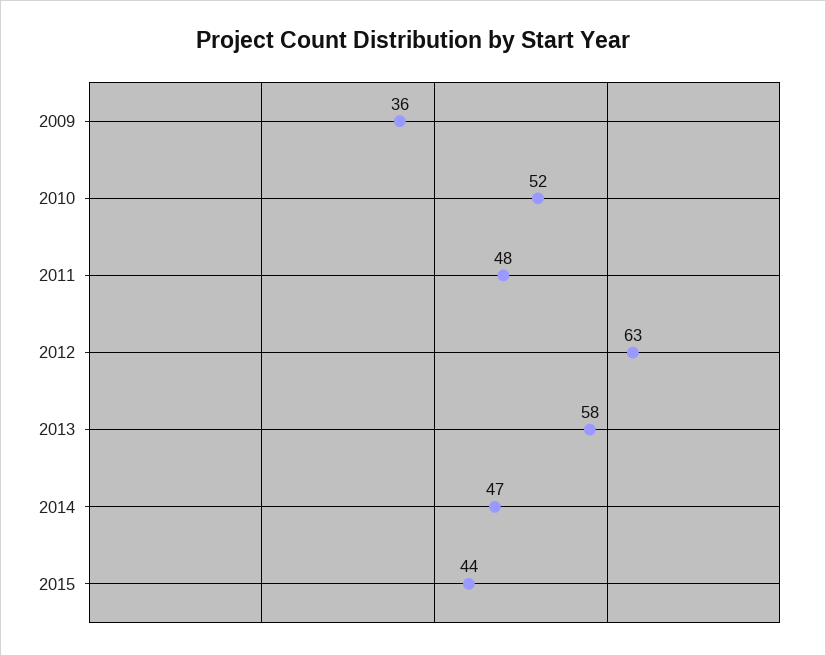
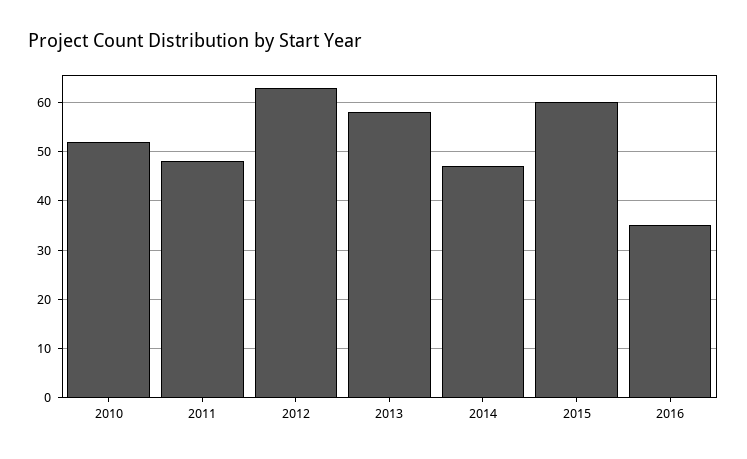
2009: 36 -> none
2015: 44 -> 60
2016: none -> 35

